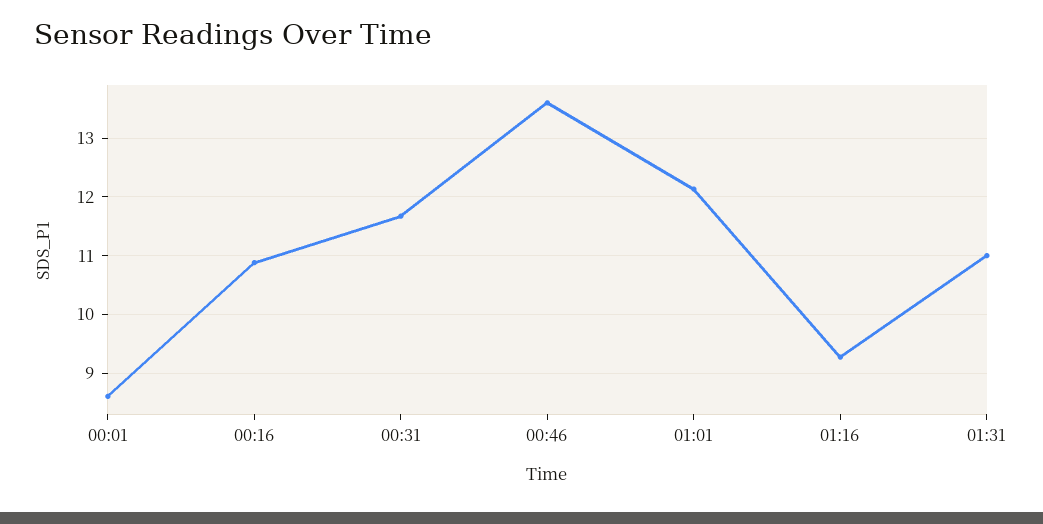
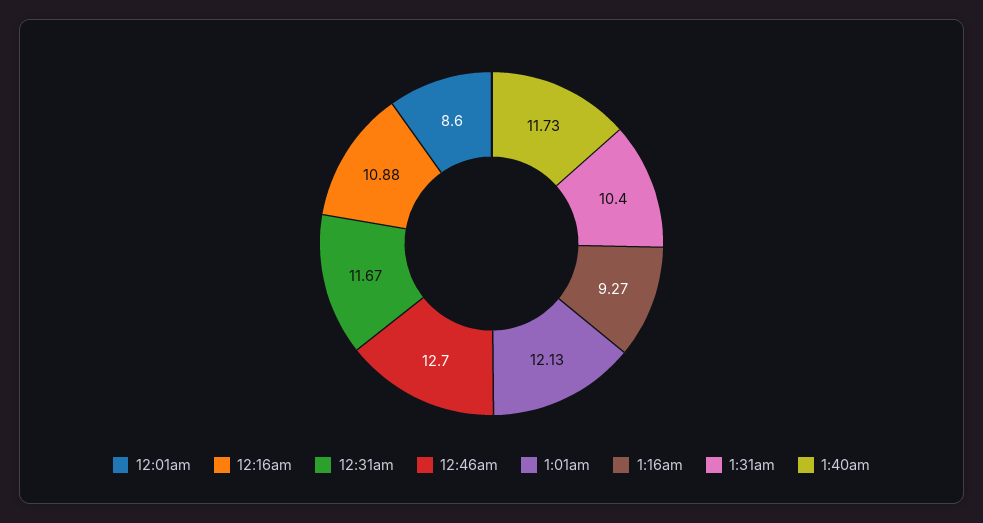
00:46: 13.6 -> 12.7
01:31: 11 -> 10.4
1:40am: none -> 11.73

